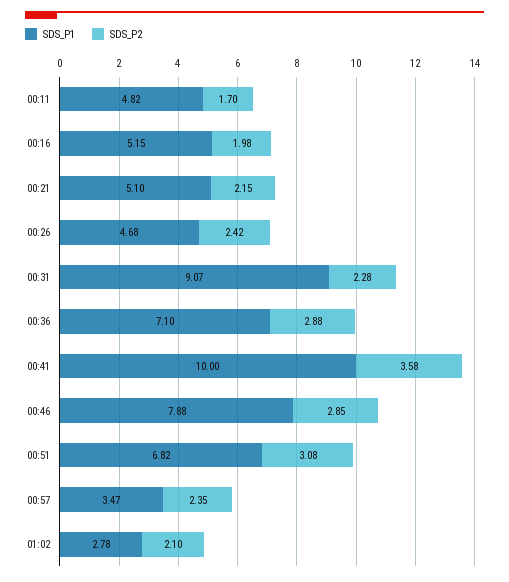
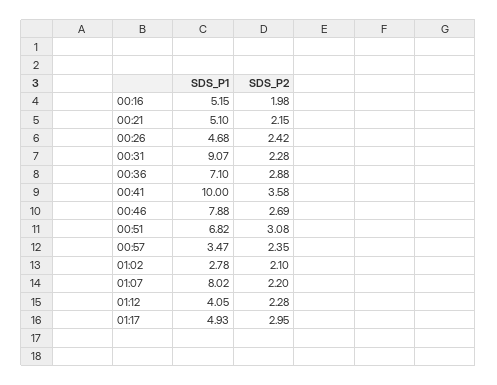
SDS_P1, 00:11: 4.82 -> none
SDS_P2, 00:11: 1.7 -> none
SDS_P2, 00:46: 2.85 -> 2.69
SDS_P1, 01:07: none -> 8.02
SDS_P2, 01:07: none -> 2.2
SDS_P1, 01:12: none -> 4.05
SDS_P2, 01:12: none -> 2.28
SDS_P1, 01:17: none -> 4.93
SDS_P2, 01:17: none -> 2.95

